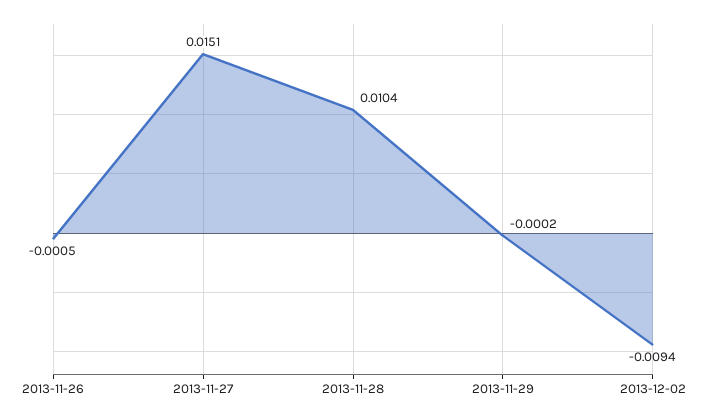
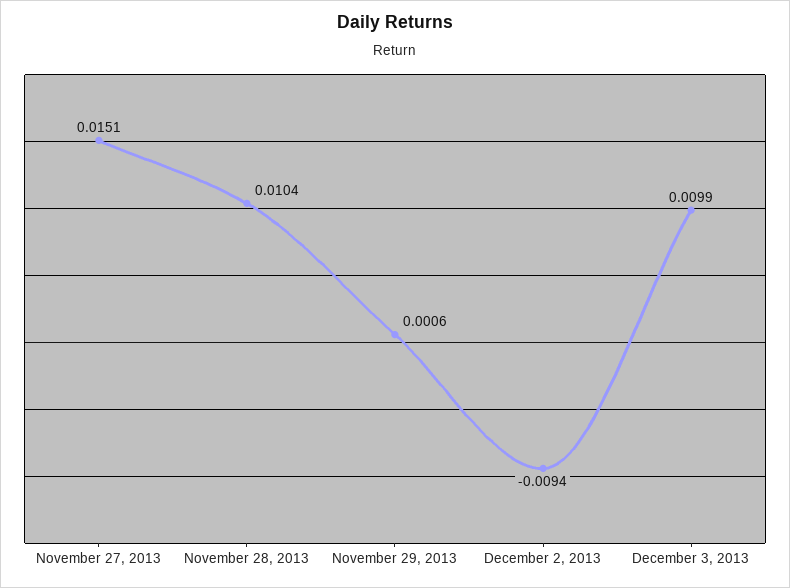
2013-11-26: -0.0005 -> none
2013-11-29: -0.0002 -> 0.0006
December 3, 2013: none -> 0.0099

